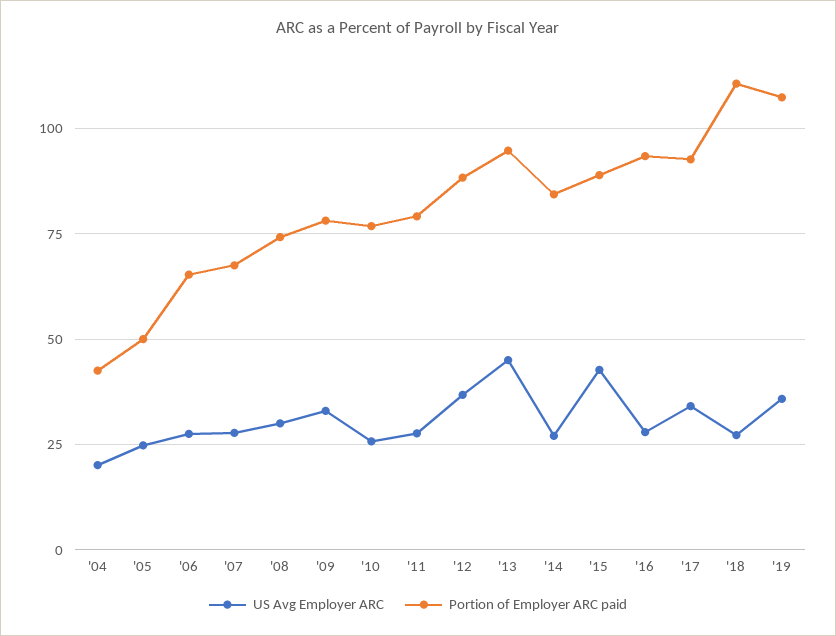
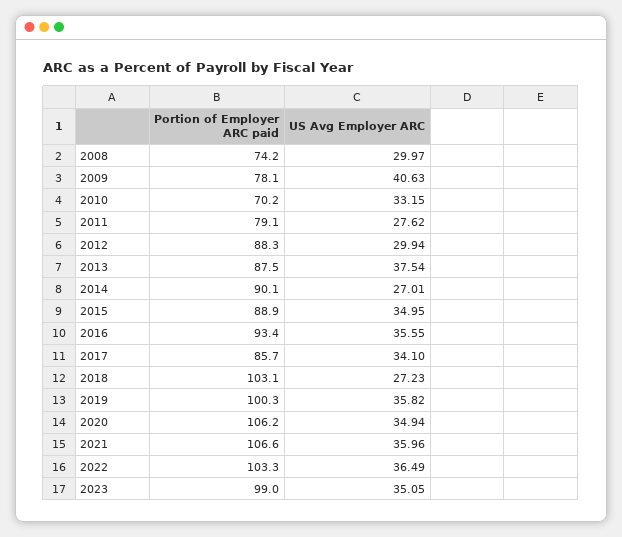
US Avg Employer ARC, '04: 20 -> none
Portion of Employer ARC paid, '04: 42.5 -> none
US Avg Employer ARC, '05: 25 -> none
Portion of Employer ARC paid, '05: 50 -> none
US Avg Employer ARC, '06: 27.5 -> none
Portion of Employer ARC paid, '06: 65 -> none
US Avg Employer ARC, '07: 27.5 -> none
Portion of Employer ARC paid, '07: 67.5 -> none
US Avg Employer ARC, '09: 32.5 -> 40.63
US Avg Employer ARC, '10: 25 -> 33.15
Portion of Employer ARC paid, '10: 77.5 -> 70.2
US Avg Employer ARC, '12: 37.5 -> 29.94
US Avg Employer ARC, '13: 45 -> 37.54
Portion of Employer ARC paid, '13: 95 -> 87.5
Portion of Employer ARC paid, '14: 85 -> 90.1
US Avg Employer ARC, '15: 42.5 -> 34.95
US Avg Employer ARC, '16: 27.5 -> 35.55
Portion of Employer ARC paid, '17: 92.5 -> 85.7
Portion of Employer ARC paid, '18: 110 -> 103.1
Portion of Employer ARC paid, '19: 107.5 -> 100.3
Portion of Employer ARC paid, 2020: none -> 106.2
US Avg Employer ARC, 2020: none -> 34.94
Portion of Employer ARC paid, 2021: none -> 106.6
US Avg Employer ARC, 2021: none -> 35.96
Portion of Employer ARC paid, 2022: none -> 103.3
US Avg Employer ARC, 2022: none -> 36.49
Portion of Employer ARC paid, 2023: none -> 99
US Avg Employer ARC, 2023: none -> 35.05

